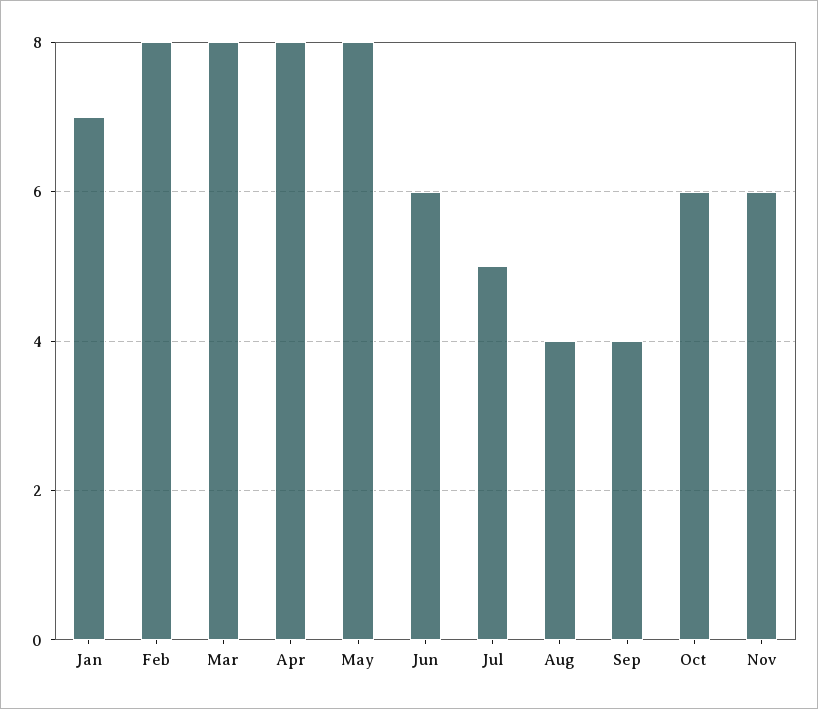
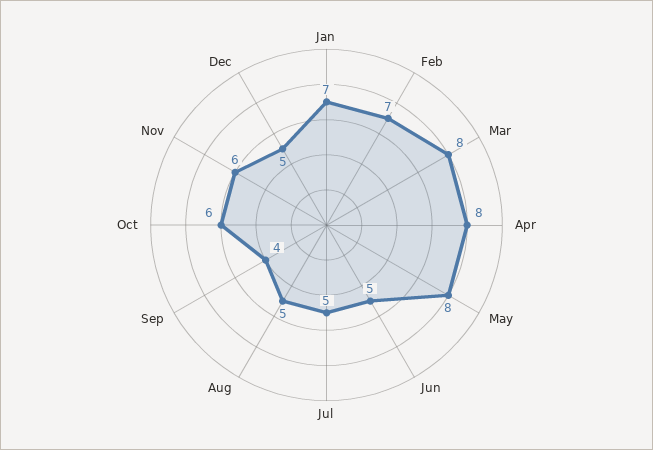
Feb: 8 -> 7
Jun: 6 -> 5
Aug: 4 -> 5
Dec: none -> 5

